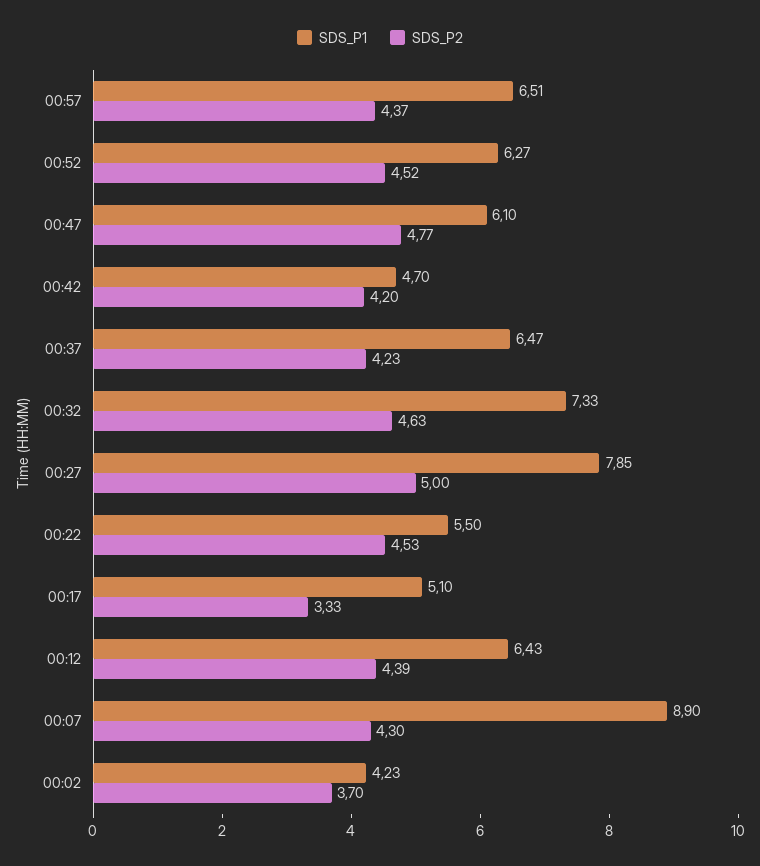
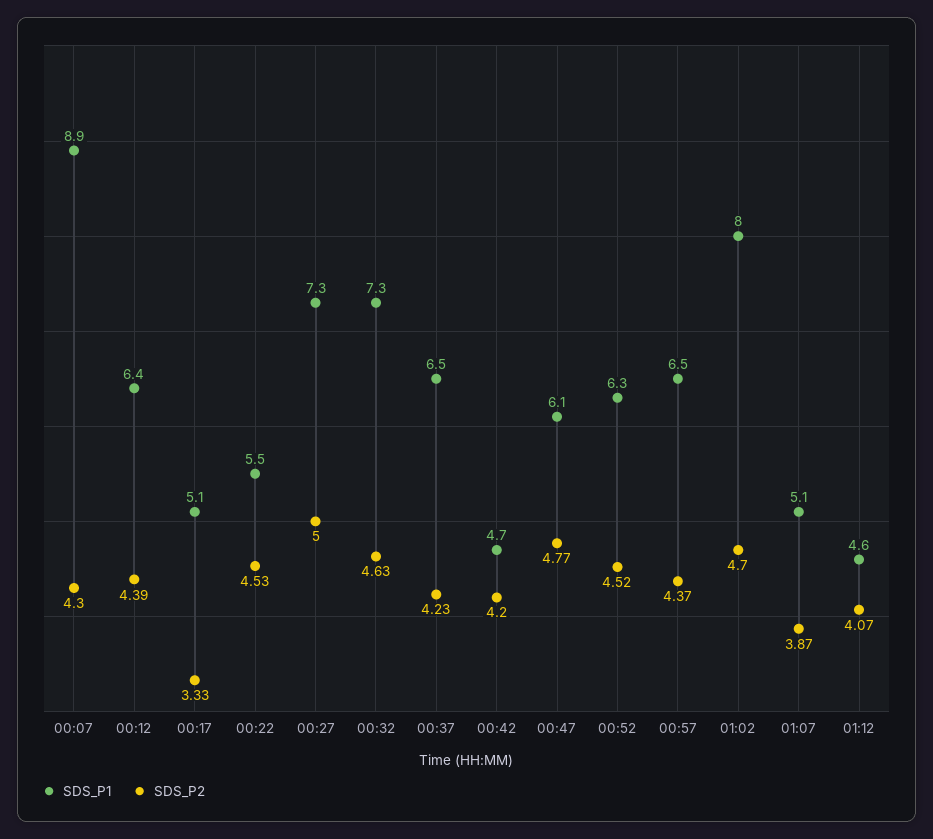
SDS_P1, 00:27: 7.85 -> 7.3
SDS_P1, 00:02: 4.23 -> none
SDS_P2, 00:02: 3.7 -> none
SDS_P1, 01:02: none -> 8
SDS_P2, 01:02: none -> 4.7
SDS_P1, 01:07: none -> 5.1
SDS_P2, 01:07: none -> 3.87
SDS_P1, 01:12: none -> 4.6
SDS_P2, 01:12: none -> 4.07

